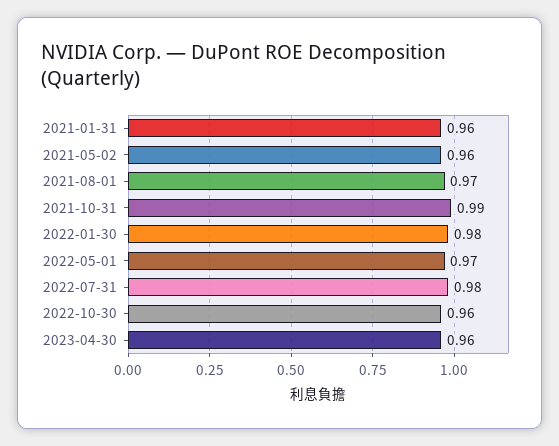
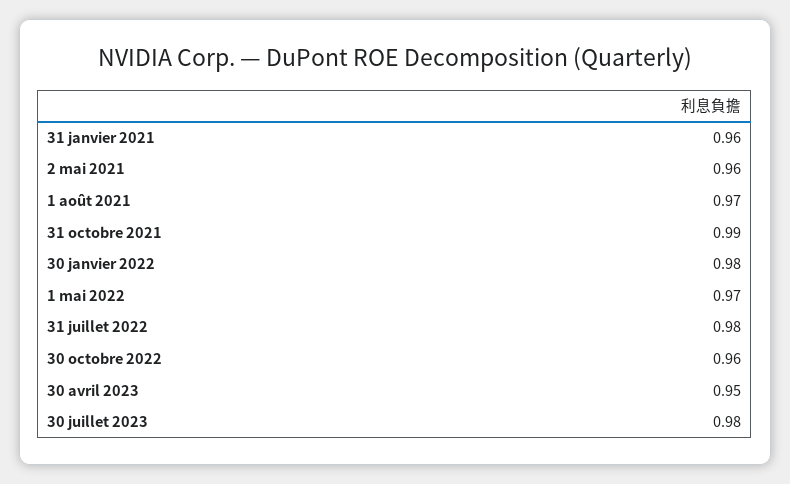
2023-04-30: 0.96 -> 0.95
30 juillet 2023: none -> 0.98

